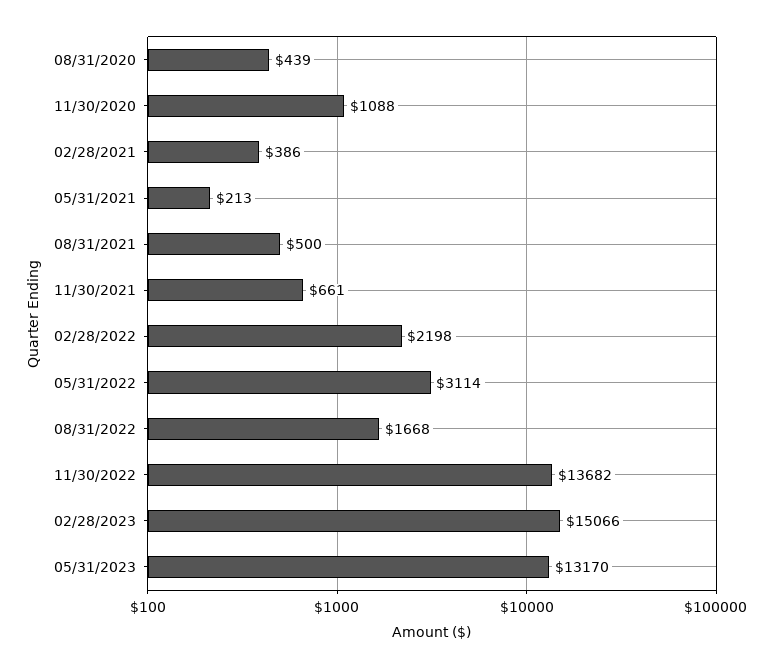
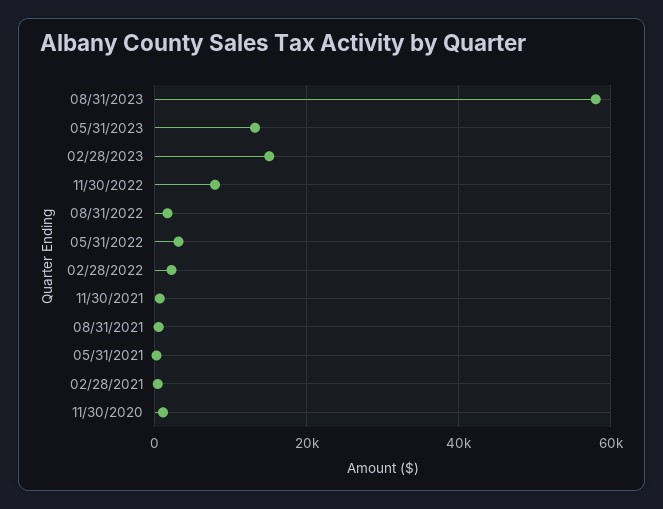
08/31/2020: 439 -> none
11/30/2022: 13682 -> 8000
08/31/2023: none -> 58000

